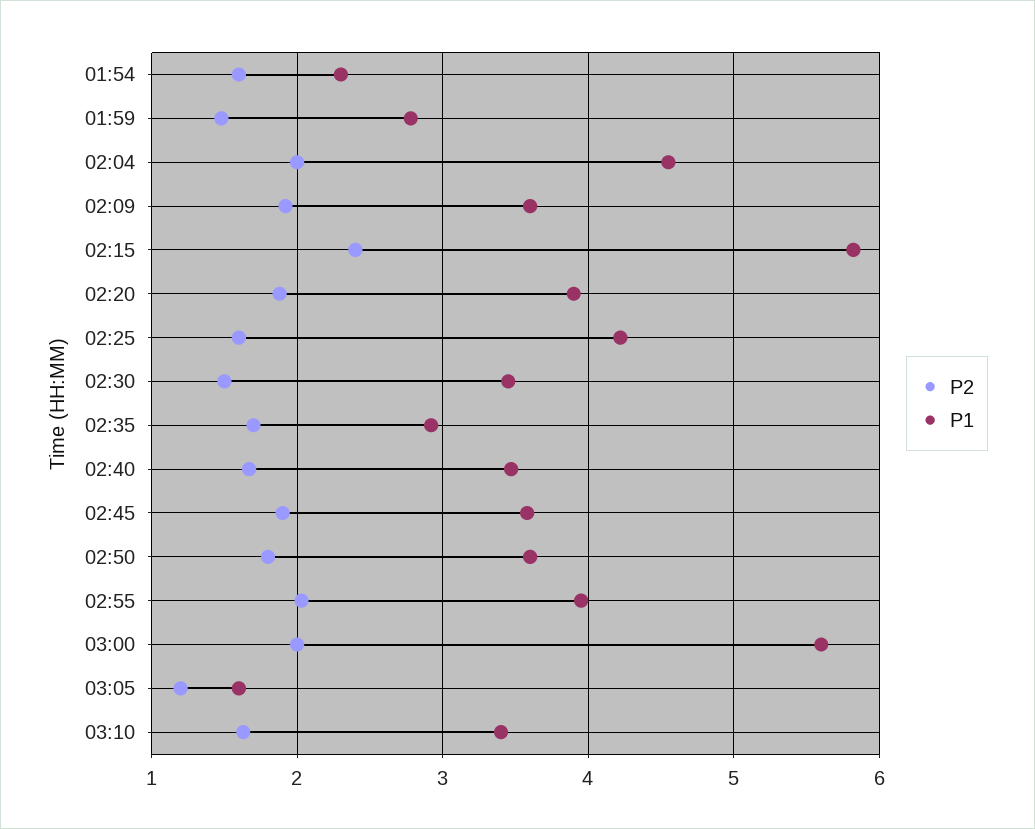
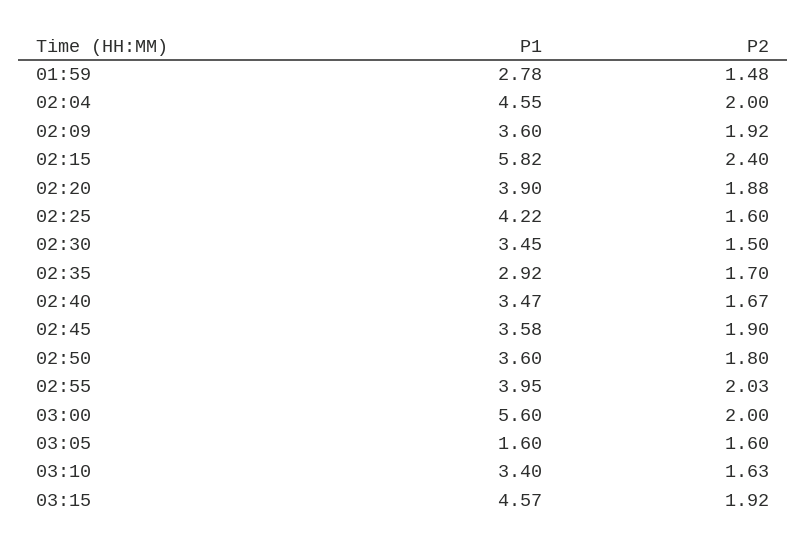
P2, 01:54: 1.6 -> none
P1, 01:54: 2.3 -> none
P2, 03:05: 1.2 -> 1.6
P1, 03:15: none -> 4.57
P2, 03:15: none -> 1.92

